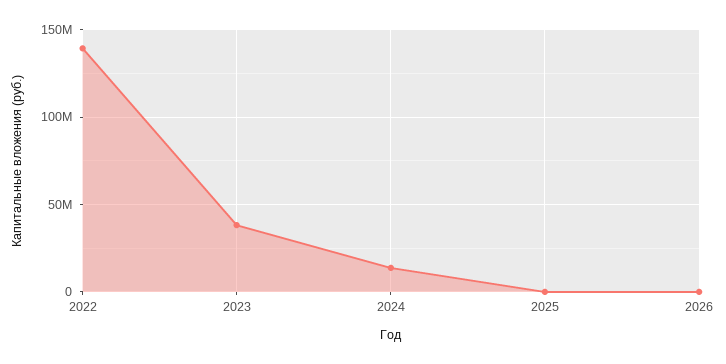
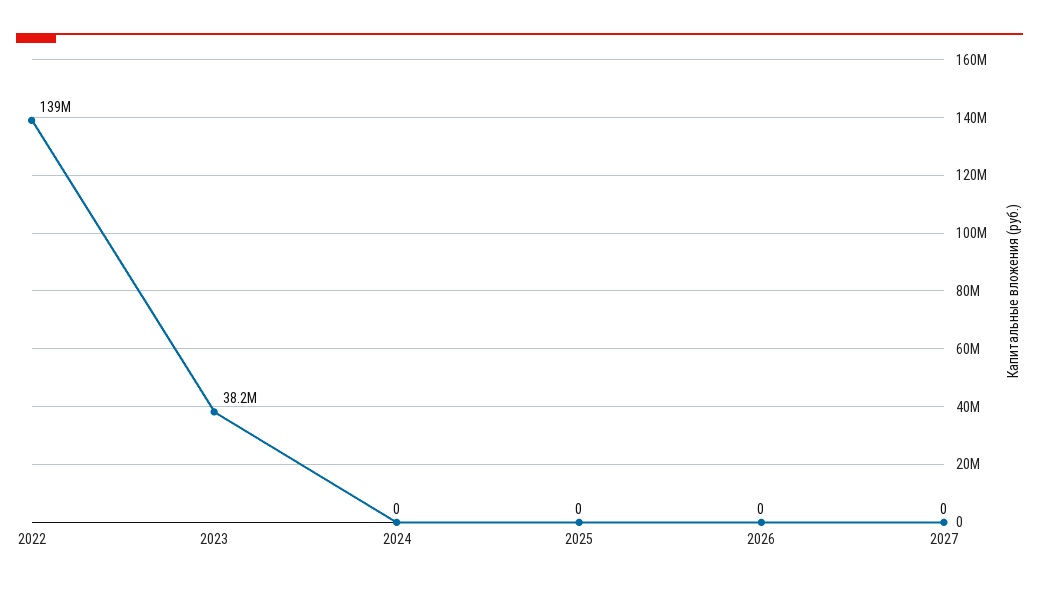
2024: 15000000 -> 0
2027: none -> 0

